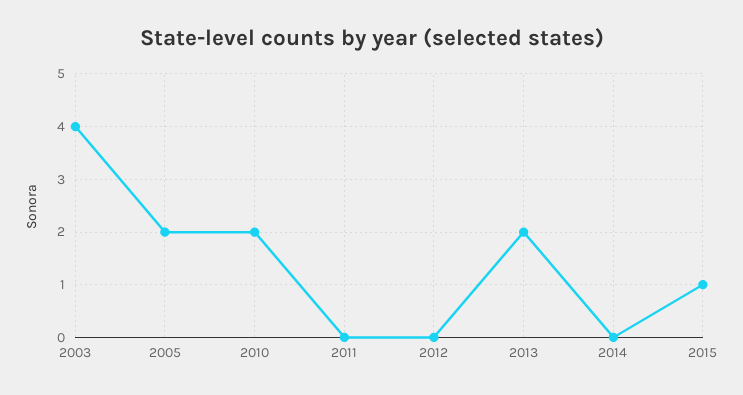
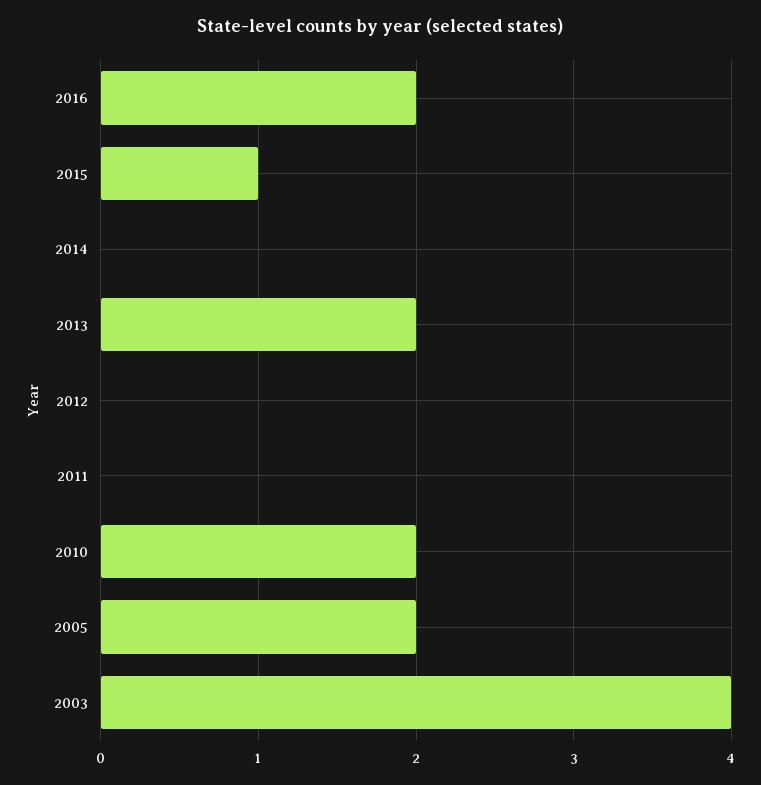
2016: none -> 2

